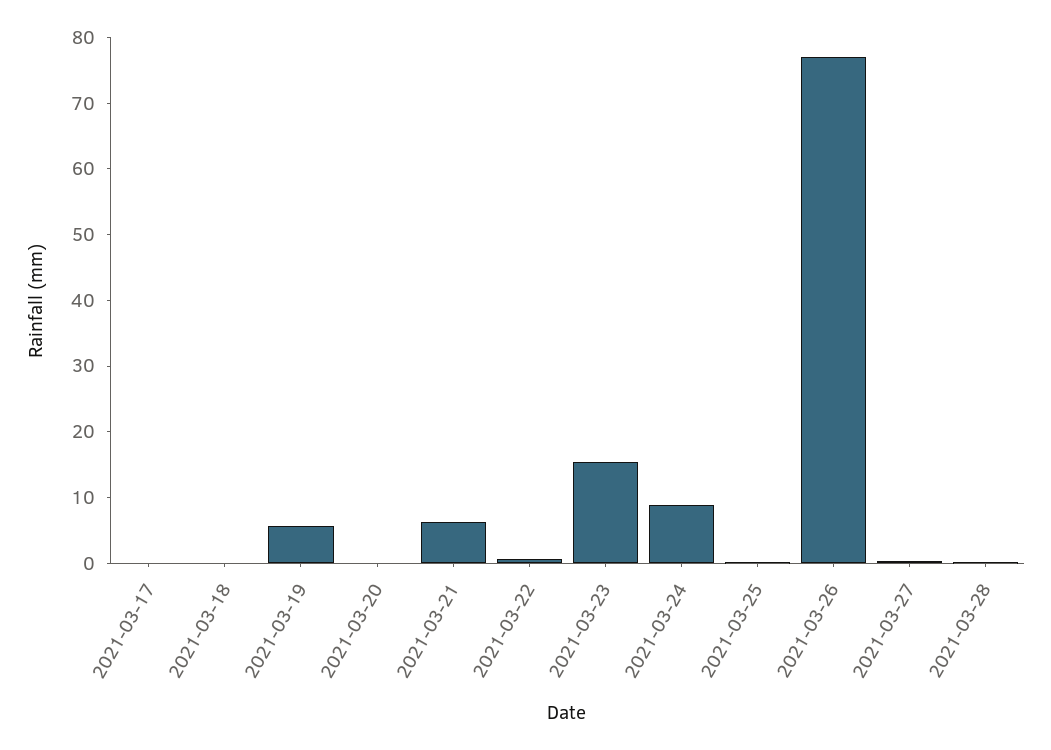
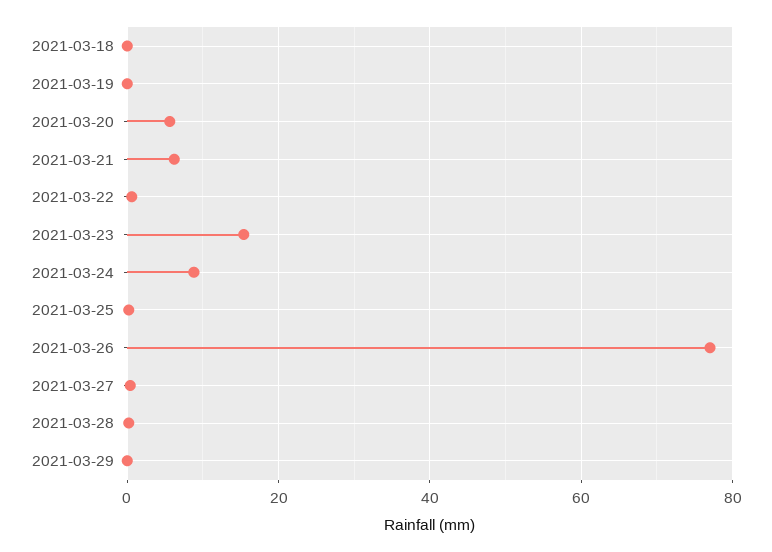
2021-03-17: 0 -> none
2021-03-19: 6 -> 0
2021-03-20: 0 -> 6
2021-03-29: none -> 0

